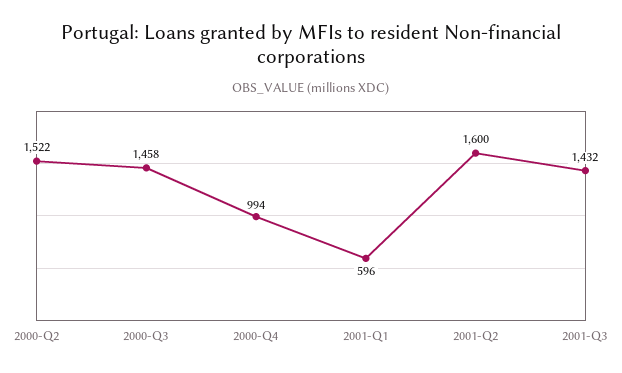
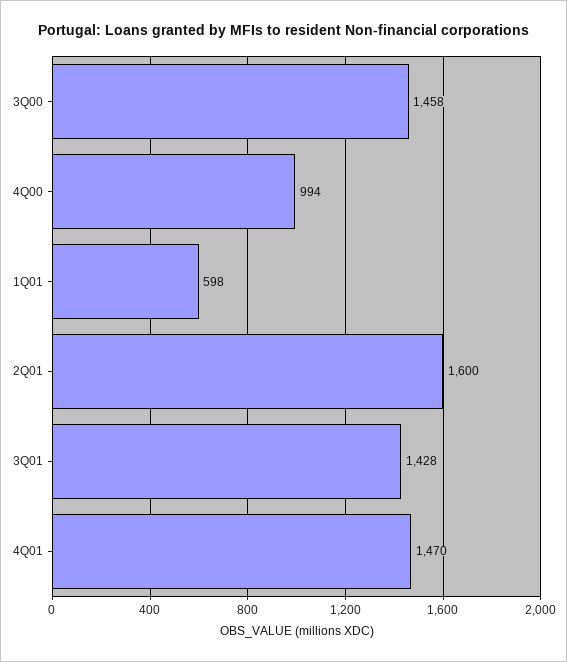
2000-Q2: 1522 -> none
2001-Q1: 596 -> 598
2001-Q3: 1432 -> 1428
4Q01: none -> 1470

